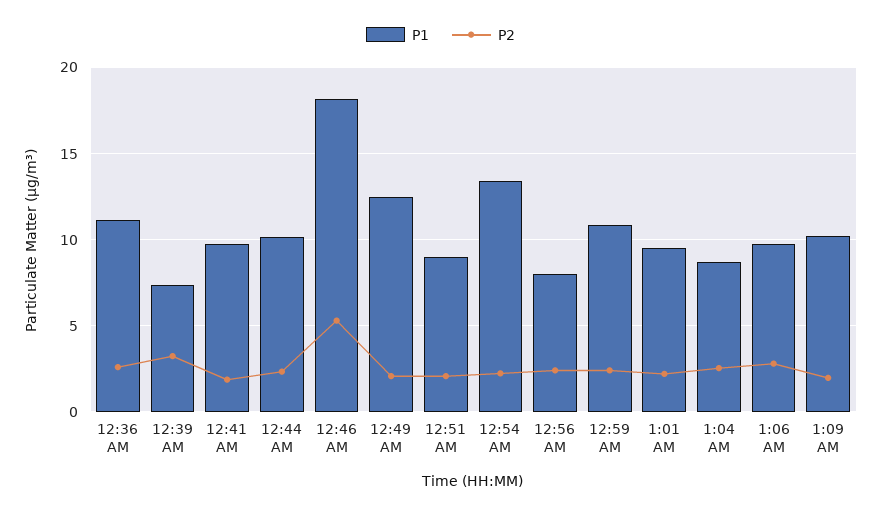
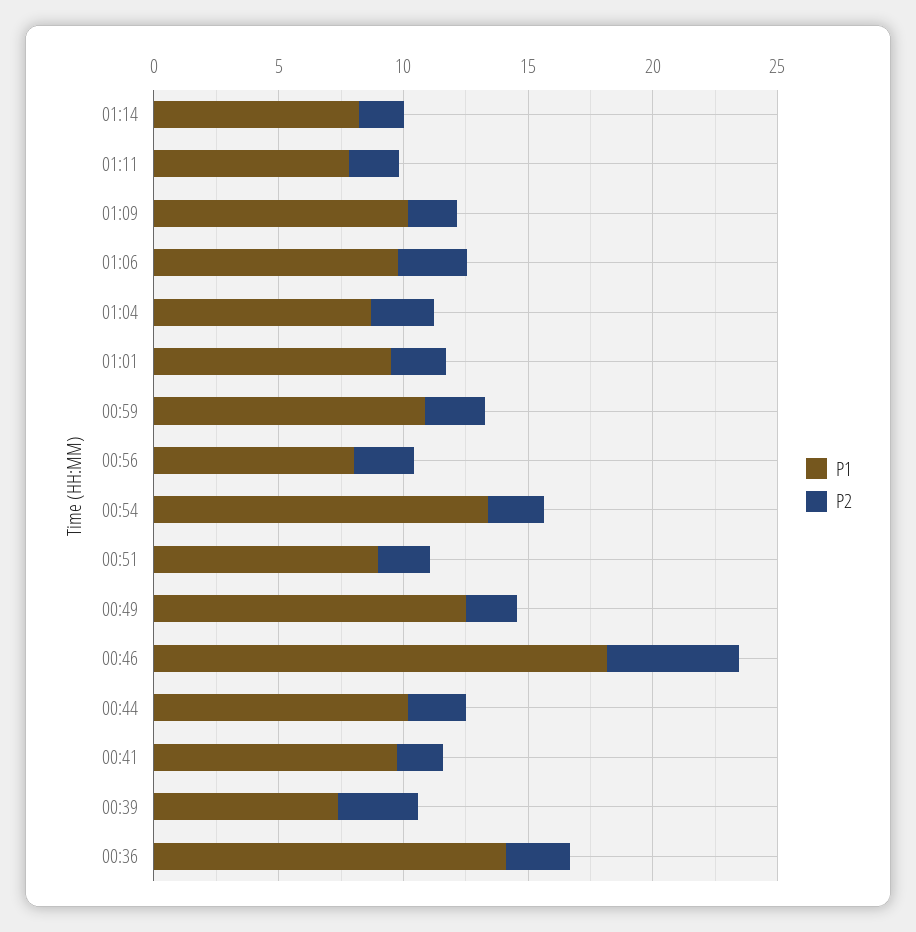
P1, 12:36 AM: 11 -> 14
P1, 01:14: none -> 8
P2, 01:14: none -> 2
P1, 01:11: none -> 8
P2, 01:11: none -> 2

